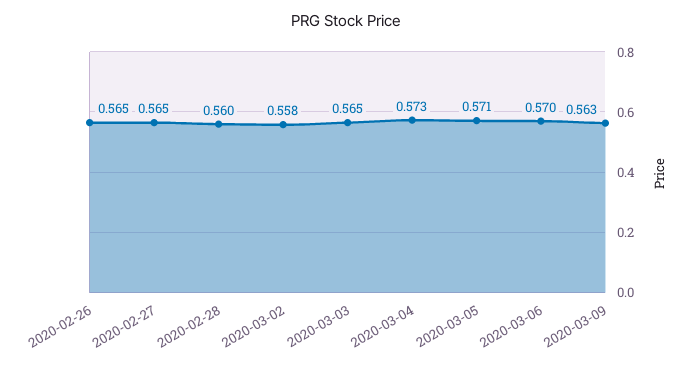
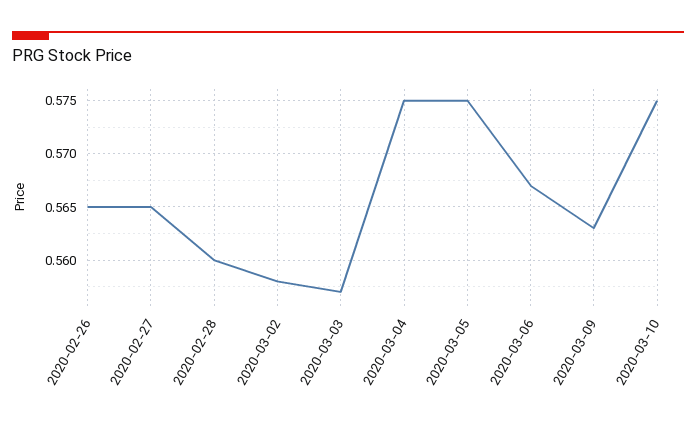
2020-03-03: 0.565 -> 0.557
2020-03-04: 0.573 -> 0.575
2020-03-05: 0.571 -> 0.575
2020-03-06: 0.57 -> 0.567
2020-03-10: none -> 0.575

